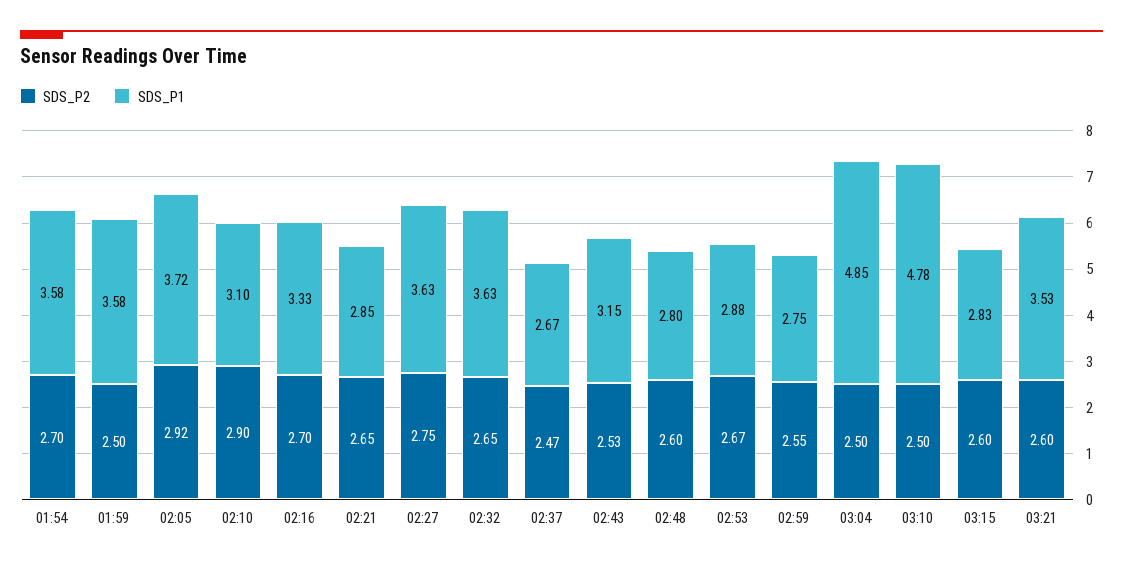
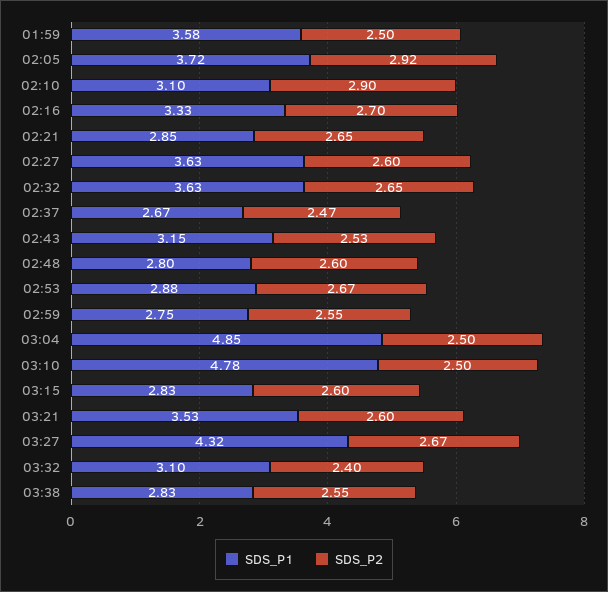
SDS_P2, 01:54: 2.7 -> none
SDS_P1, 01:54: 3.58 -> none
SDS_P2, 02:27: 2.75 -> 2.6
SDS_P1, 03:27: none -> 4.32
SDS_P2, 03:27: none -> 2.67
SDS_P1, 03:32: none -> 3.1
SDS_P2, 03:32: none -> 2.4
SDS_P1, 03:38: none -> 2.83
SDS_P2, 03:38: none -> 2.55

